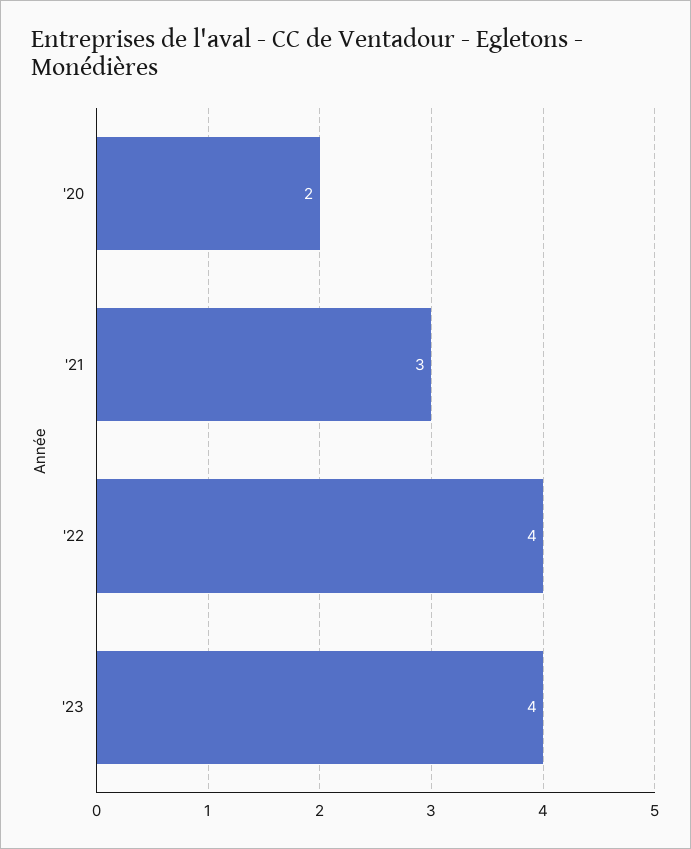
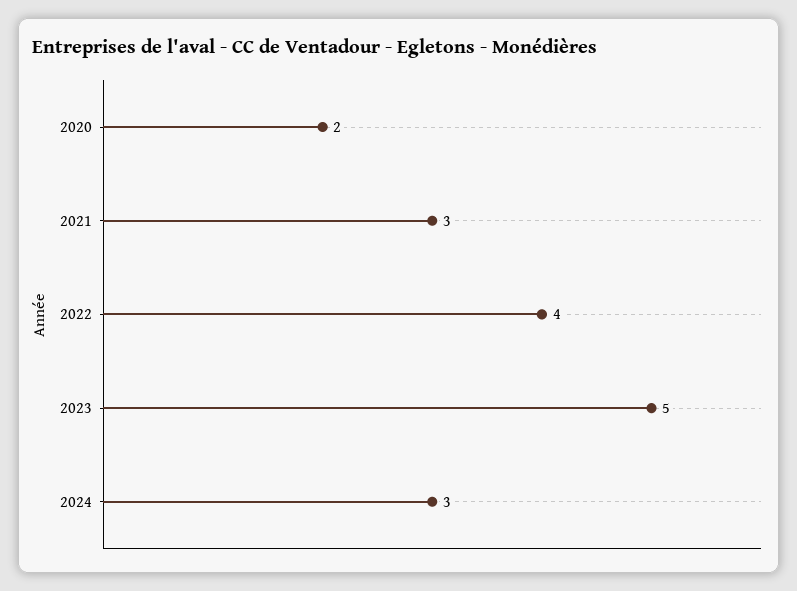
'23: 4 -> 5
2024: none -> 3

